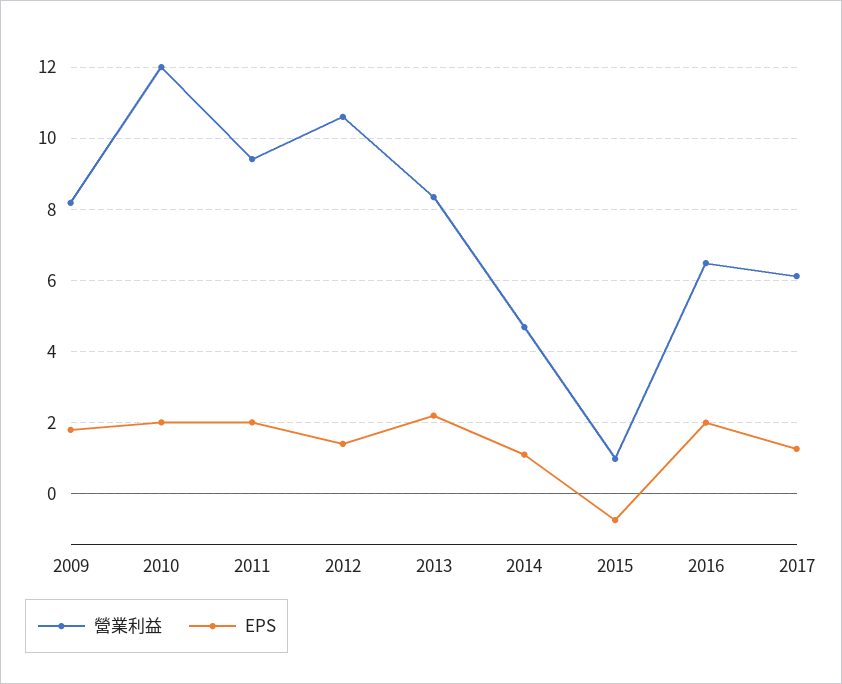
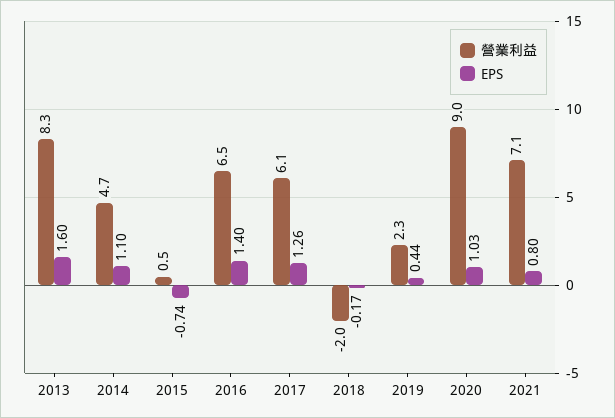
營業利益, 2009: 8.2 -> none
EPS, 2009: 1.8 -> none
營業利益, 2010: 12 -> none
EPS, 2010: 2 -> none
營業利益, 2011: 9.4 -> none
EPS, 2011: 2 -> none
營業利益, 2012: 10.6 -> none
EPS, 2012: 1.4 -> none
EPS, 2013: 2.2 -> 1.6
營業利益, 2015: 1 -> 0.5
EPS, 2016: 2 -> 1.4
營業利益, 2018: none -> -2
EPS, 2018: none -> -0.17
營業利益, 2019: none -> 2.3
EPS, 2019: none -> 0.44
營業利益, 2020: none -> 9
EPS, 2020: none -> 1.03
營業利益, 2021: none -> 7.1
EPS, 2021: none -> 0.8

